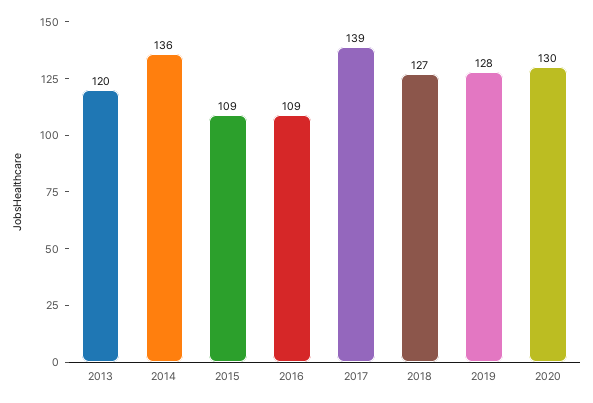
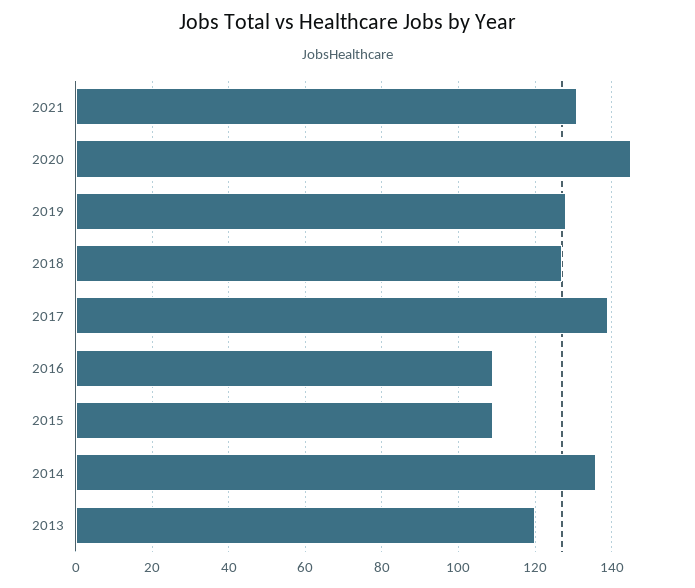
2020: 130 -> 145
2021: none -> 130

